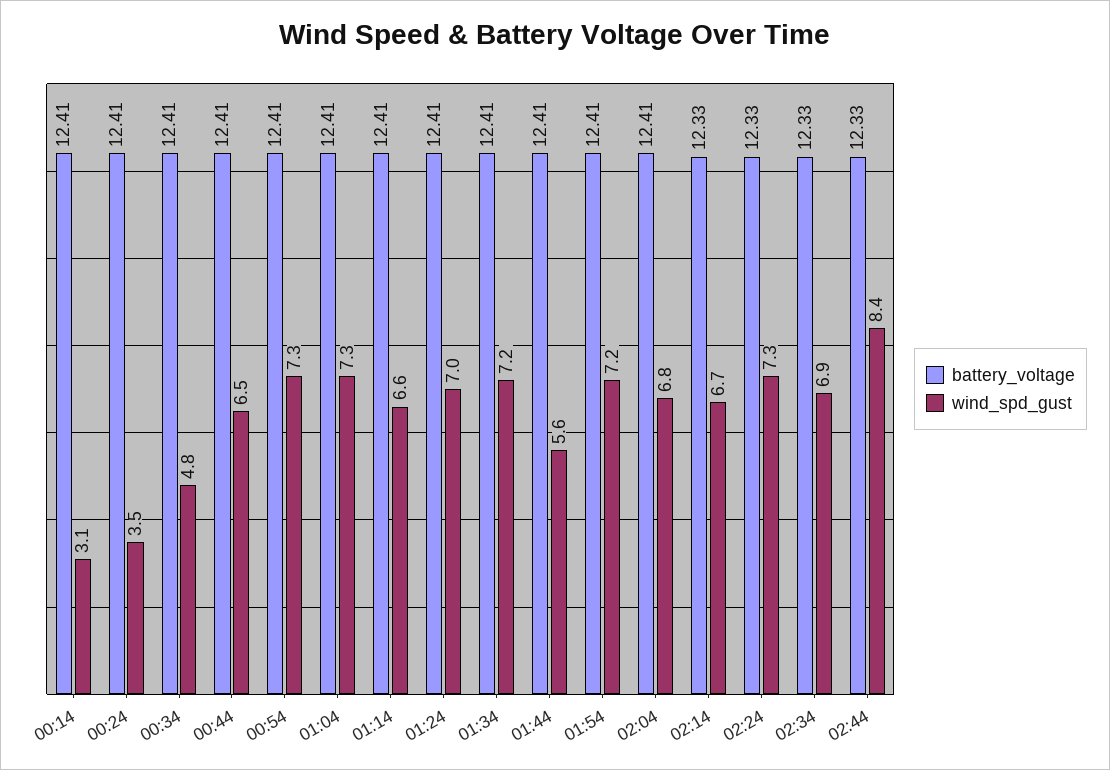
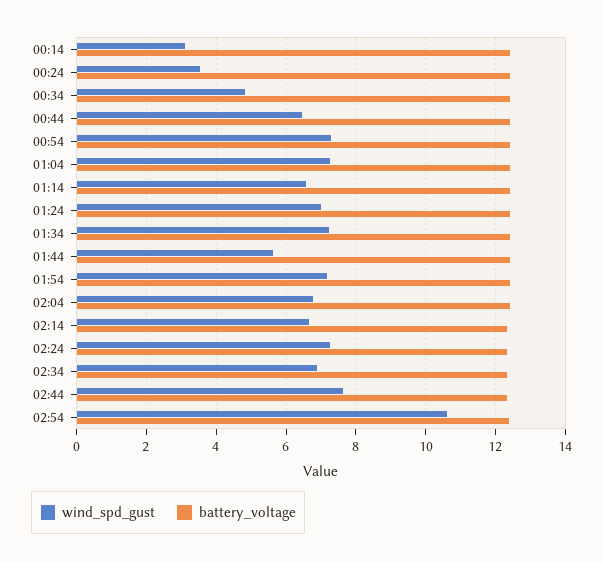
wind_spd_gust, 02:44: 8.4 -> 7.6
wind_spd_gust, 02:54: none -> 10.6
battery_voltage, 02:54: none -> 12.4

